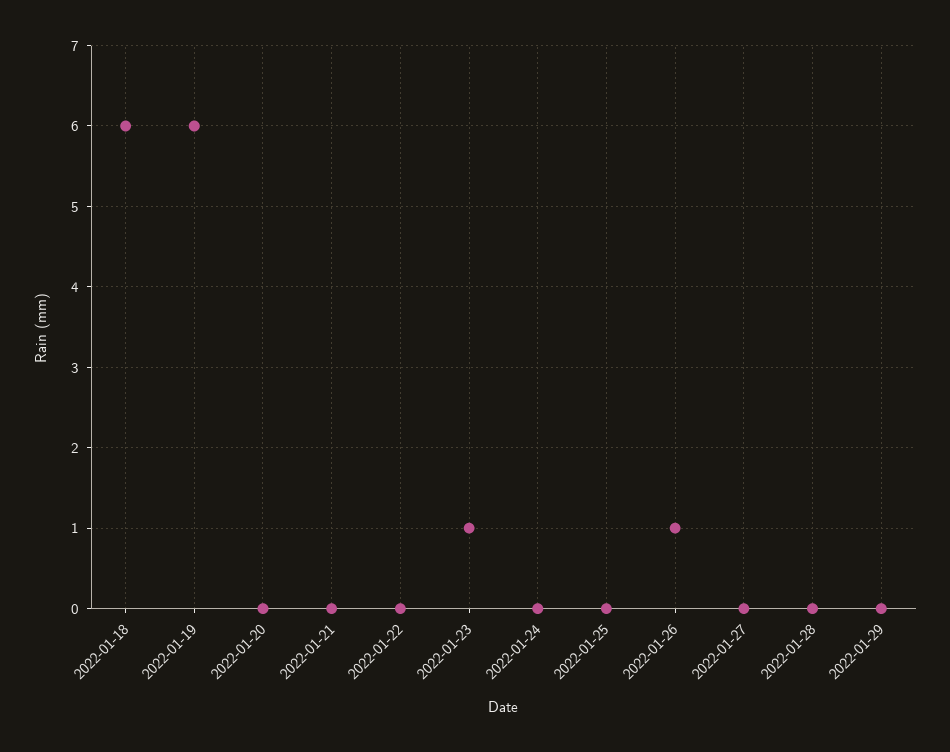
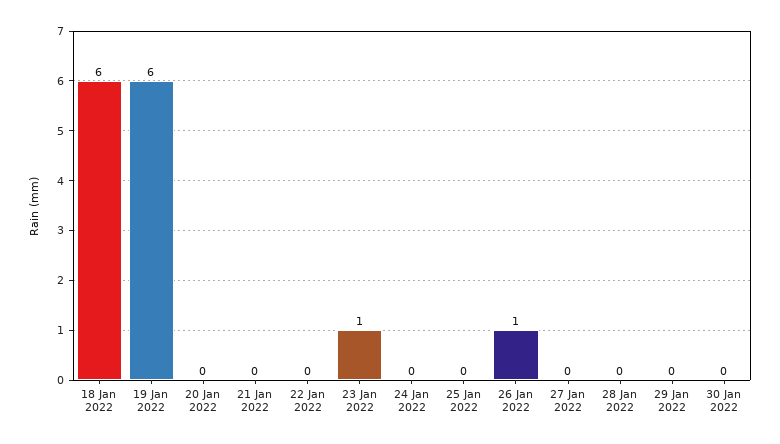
30 Jan 2022: none -> 0

